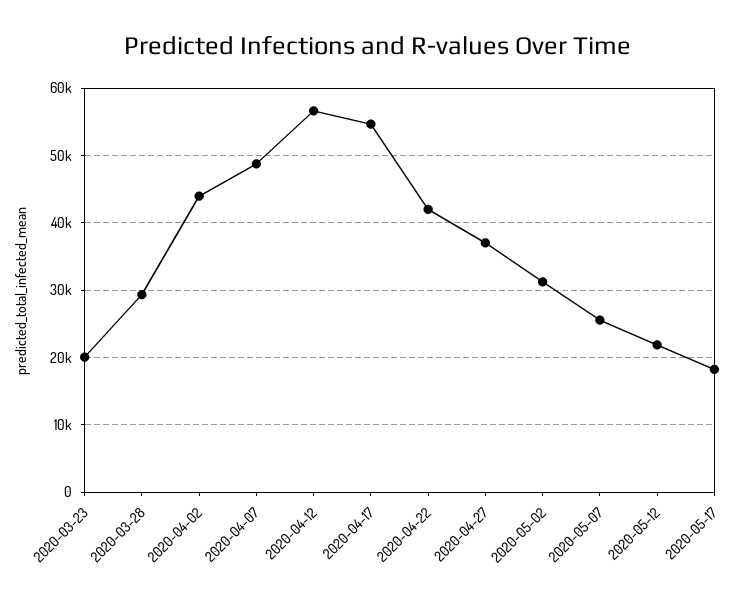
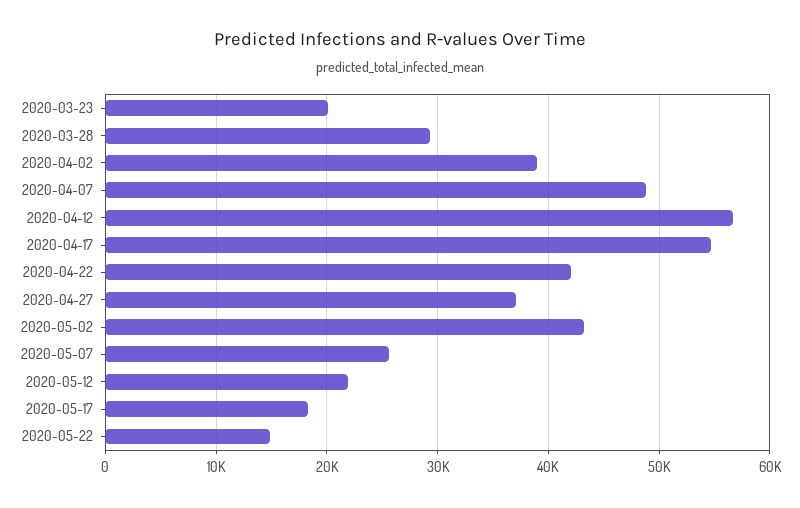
2020-04-02: 44000 -> 39000
2020-05-02: 31000 -> 43000
2020-05-22: none -> 15000

